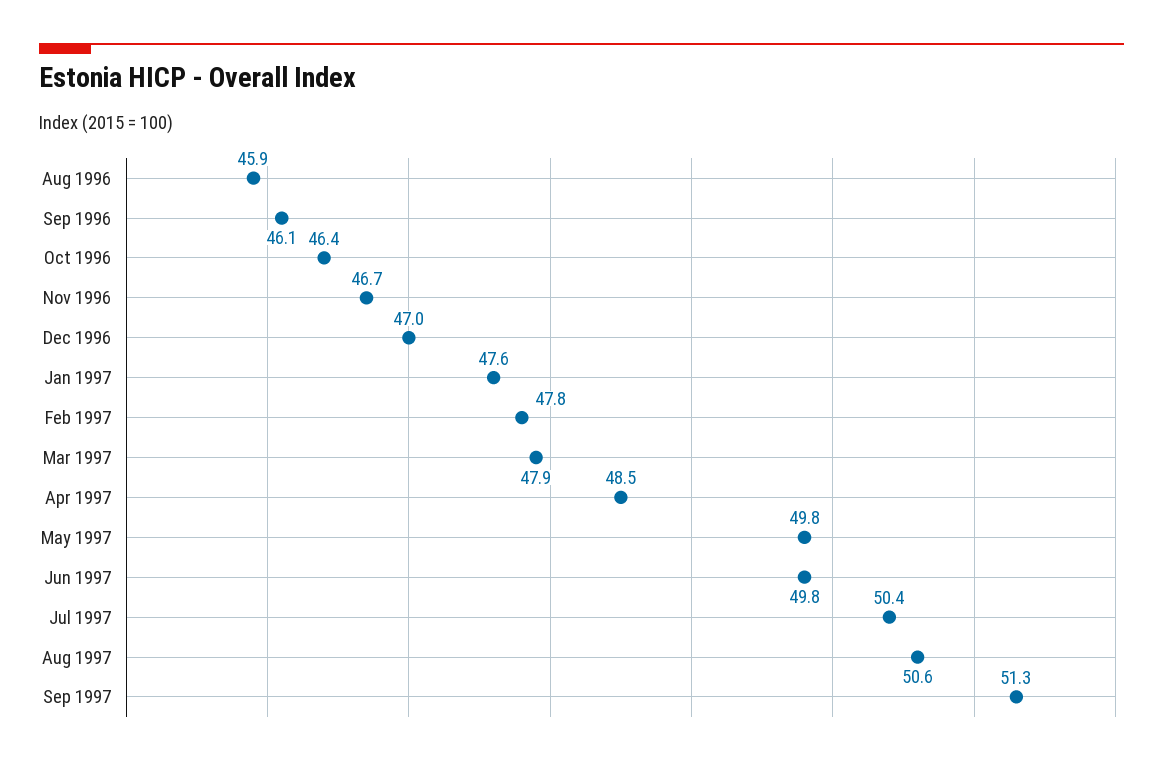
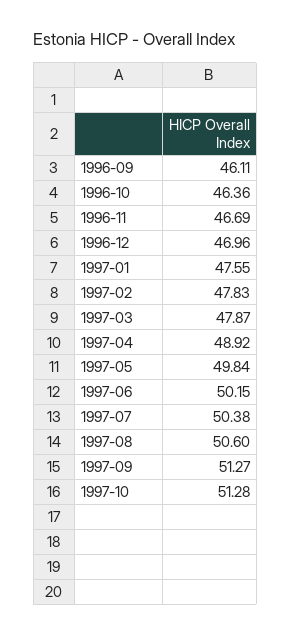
Aug 1996: 45.9 -> none
Apr 1997: 48.5 -> 48.92
Jun 1997: 49.8 -> 50.15
1997-10: none -> 51.28

